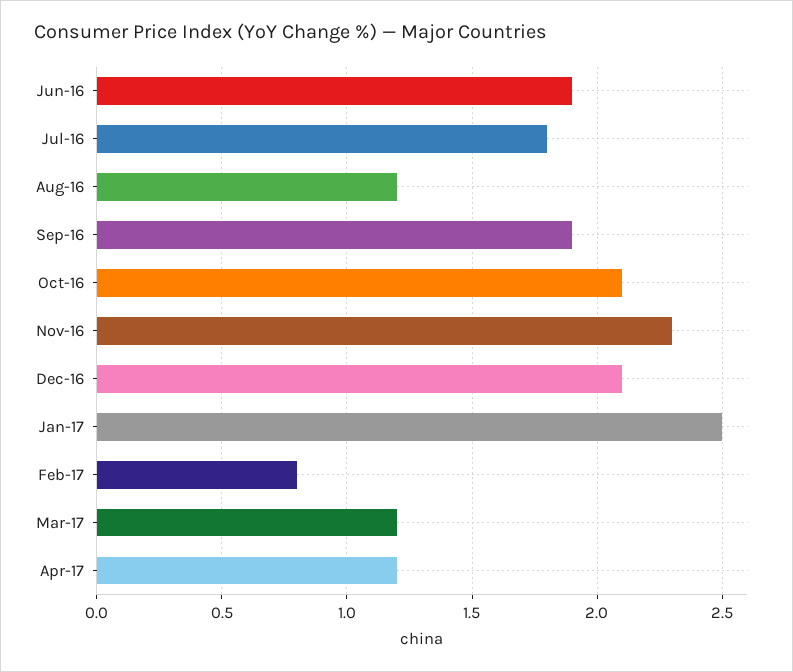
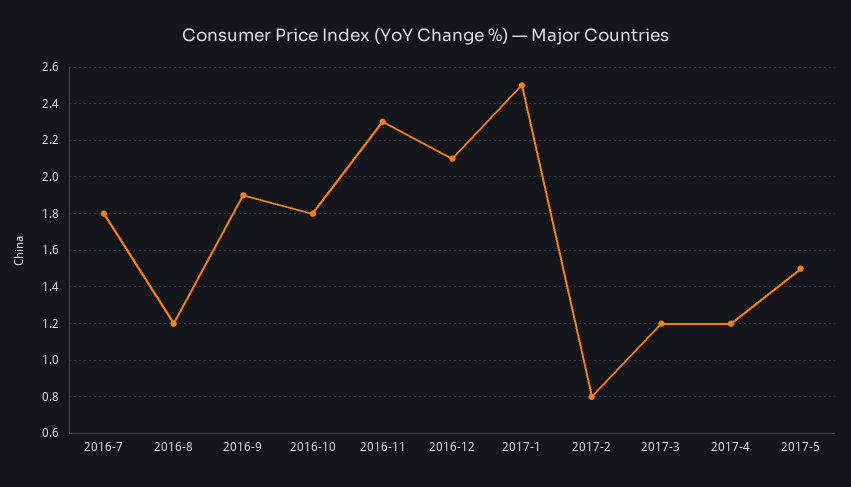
Jun-16: 1.9 -> none
Oct-16: 2.1 -> 1.8
2017-5: none -> 1.5

